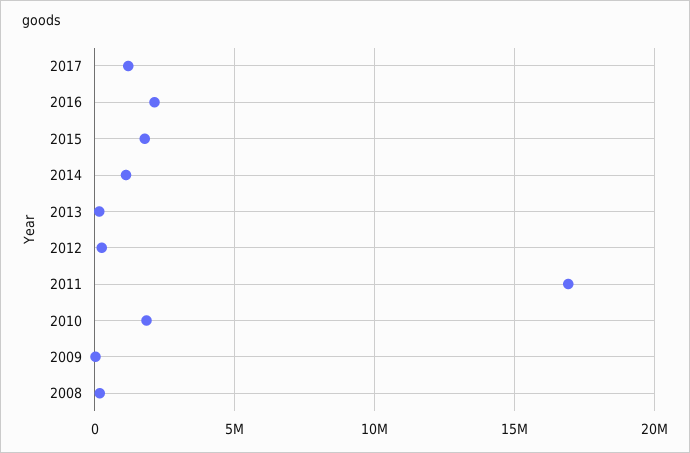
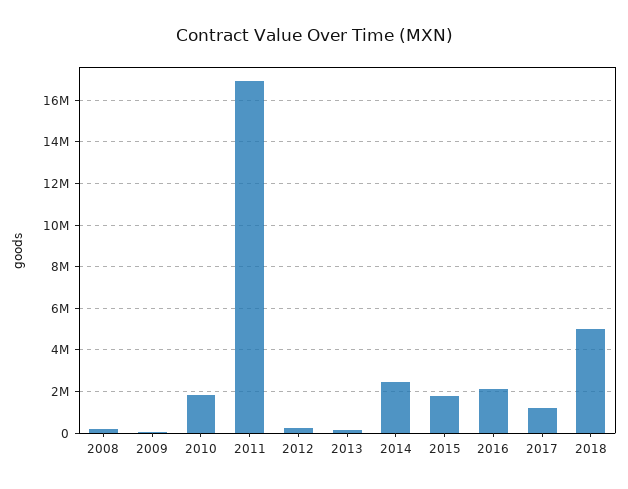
2014: 1000000 -> 2500000
2018: none -> 5000000

